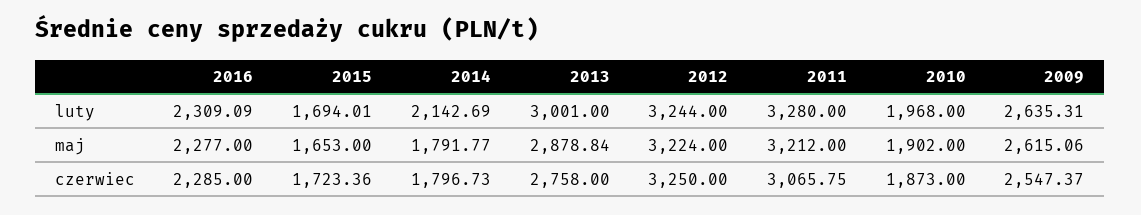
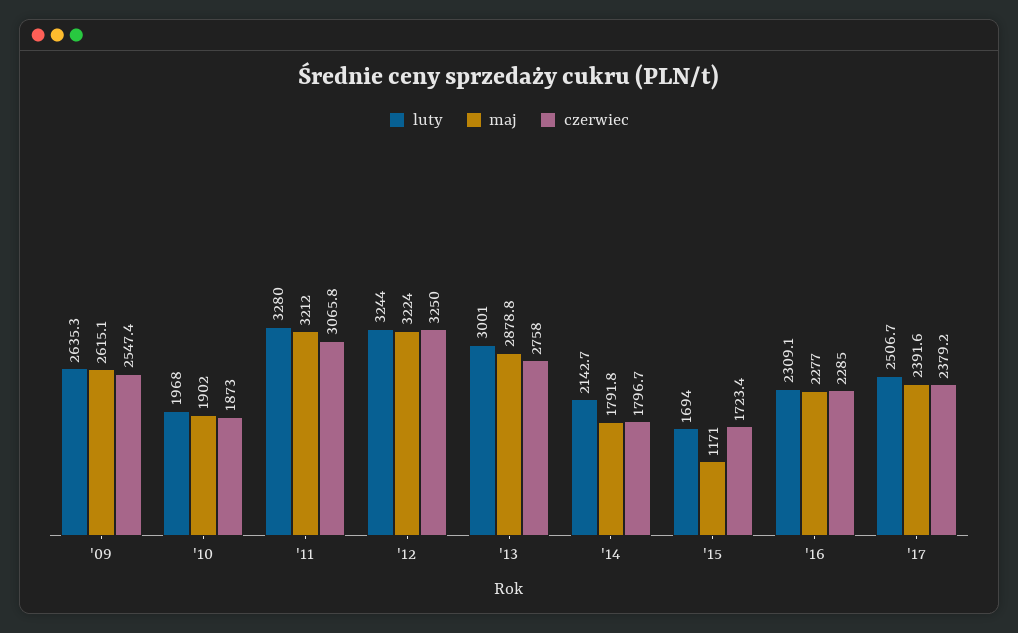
maj, 2015: 1653 -> 1171
luty, '17: none -> 2506.7
maj, '17: none -> 2391.6
czerwiec, '17: none -> 2379.2

